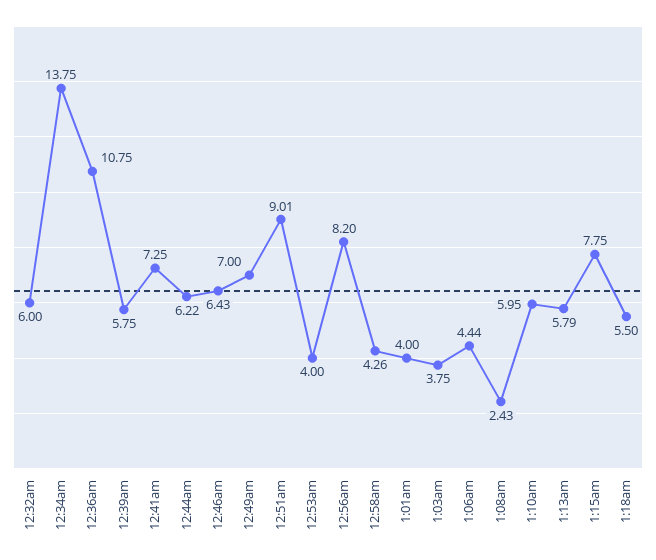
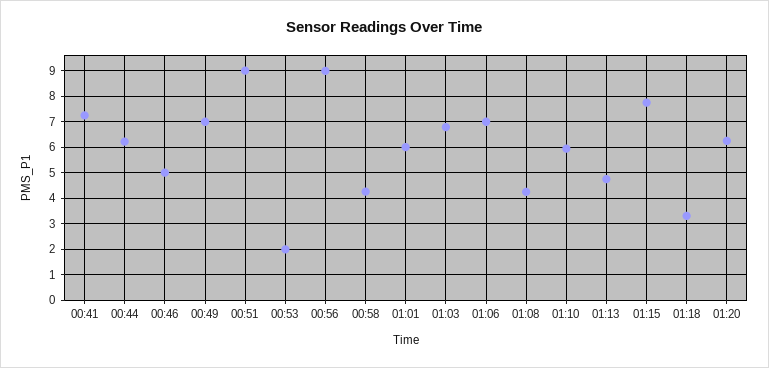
12:32am: 6 -> none
12:34am: 13.75 -> none
12:36am: 10.75 -> none
12:39am: 5.75 -> none
12:46am: 6.43 -> 5
12:53am: 4 -> 2
12:56am: 8.2 -> 9
1:01am: 4 -> 6
1:03am: 3.75 -> 6.75
1:06am: 4.44 -> 7
1:08am: 2.43 -> 4.25
1:13am: 5.79 -> 4.75
1:18am: 5.5 -> 3.25
01:20: none -> 6.25

